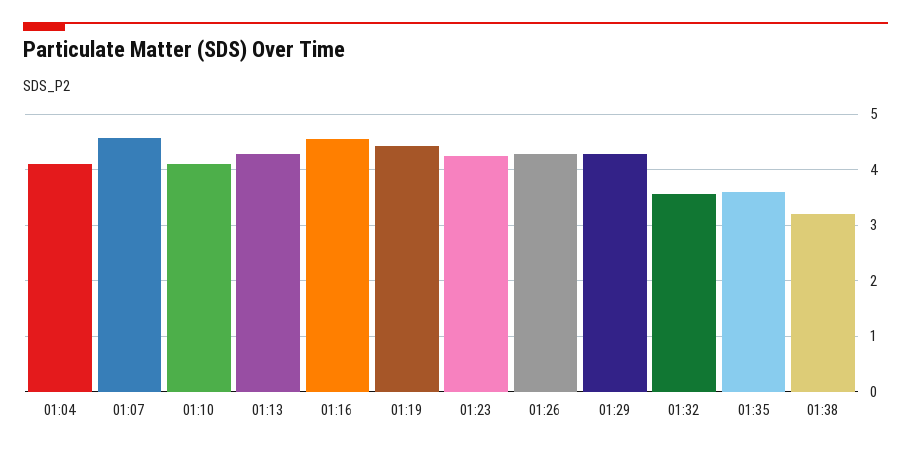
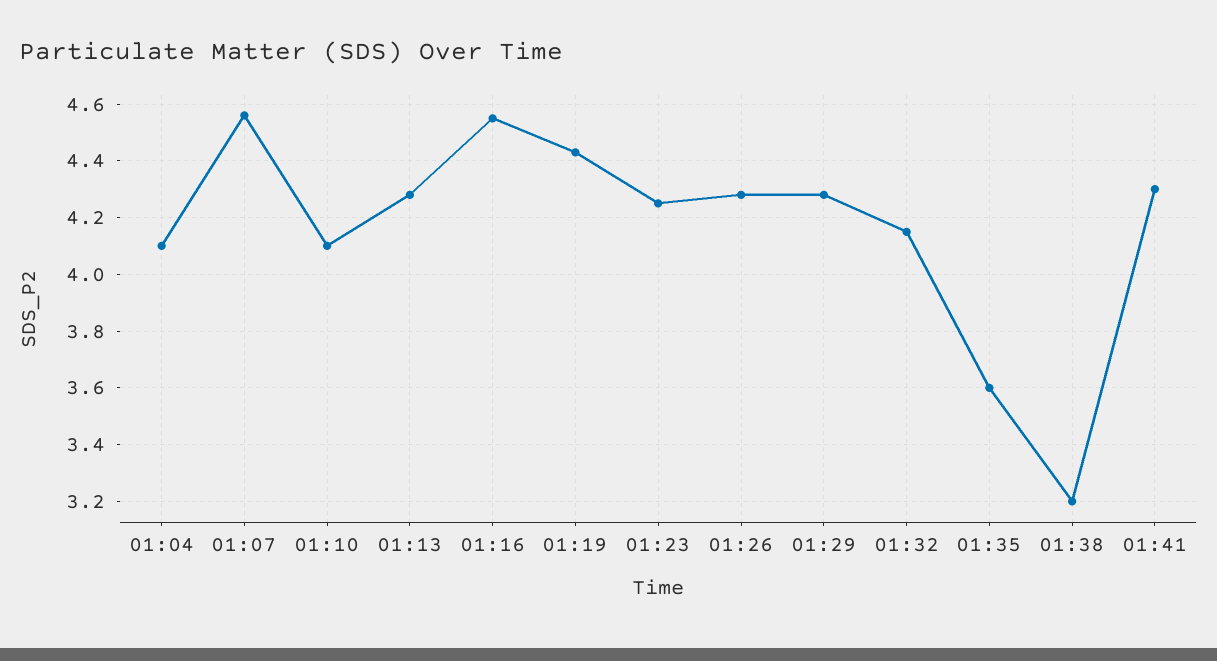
01:32: 3.6 -> 4.15
01:41: none -> 4.3

